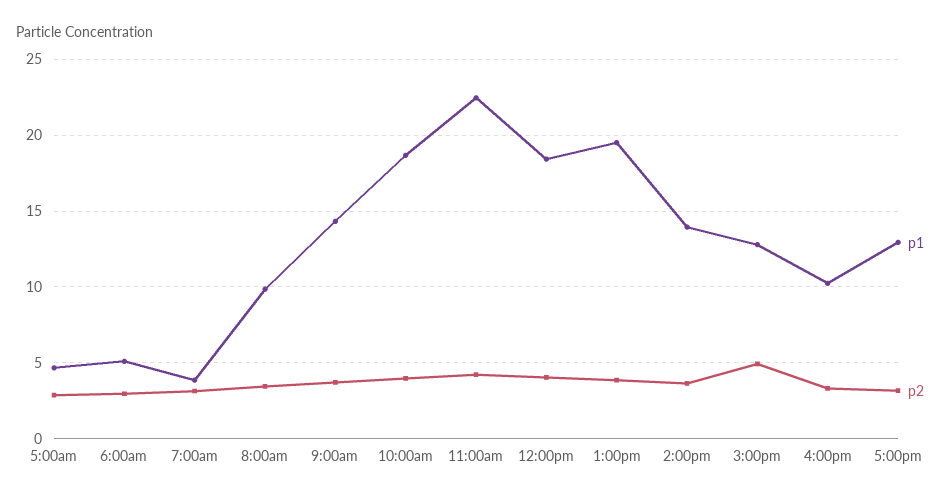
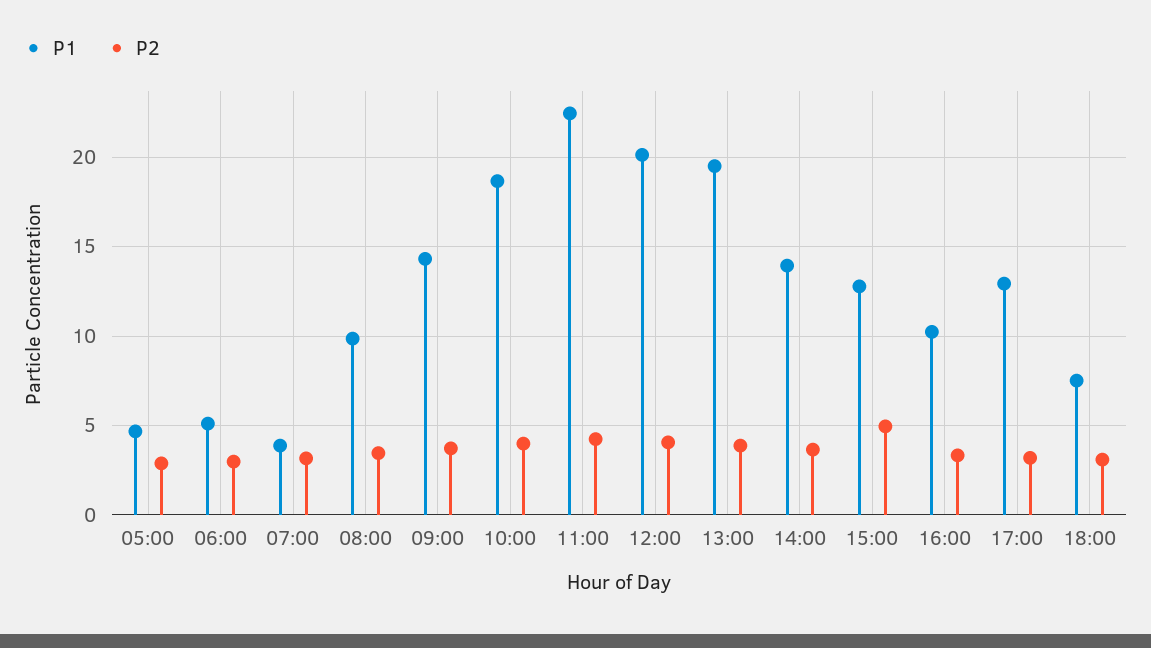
p1, 12:00pm: 18.5 -> 20
p1, 18:00: none -> 7.5
p2, 18:00: none -> 3

